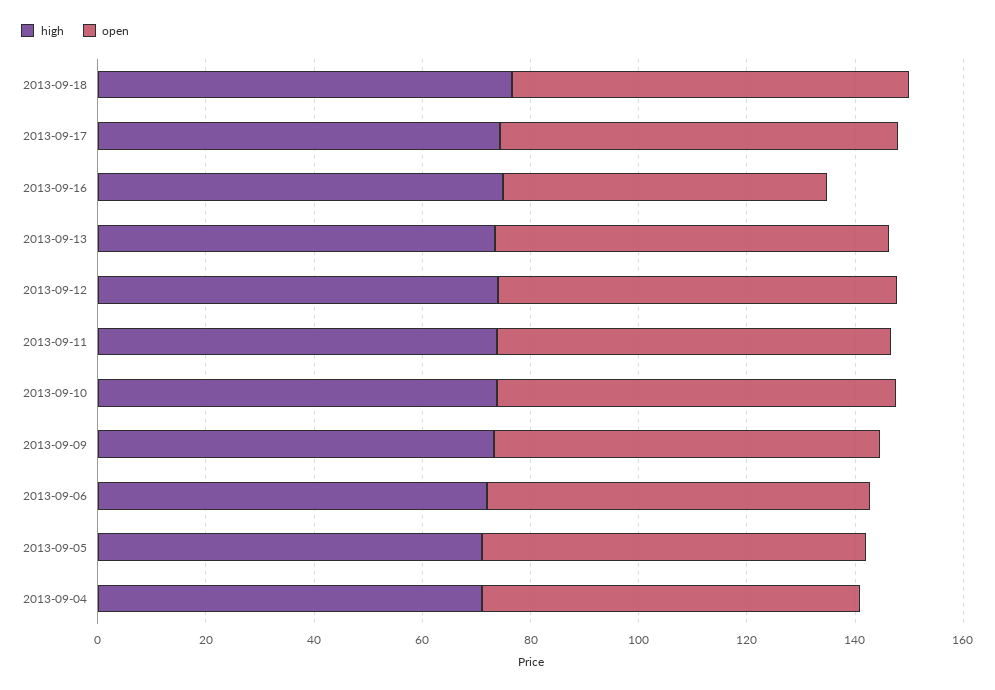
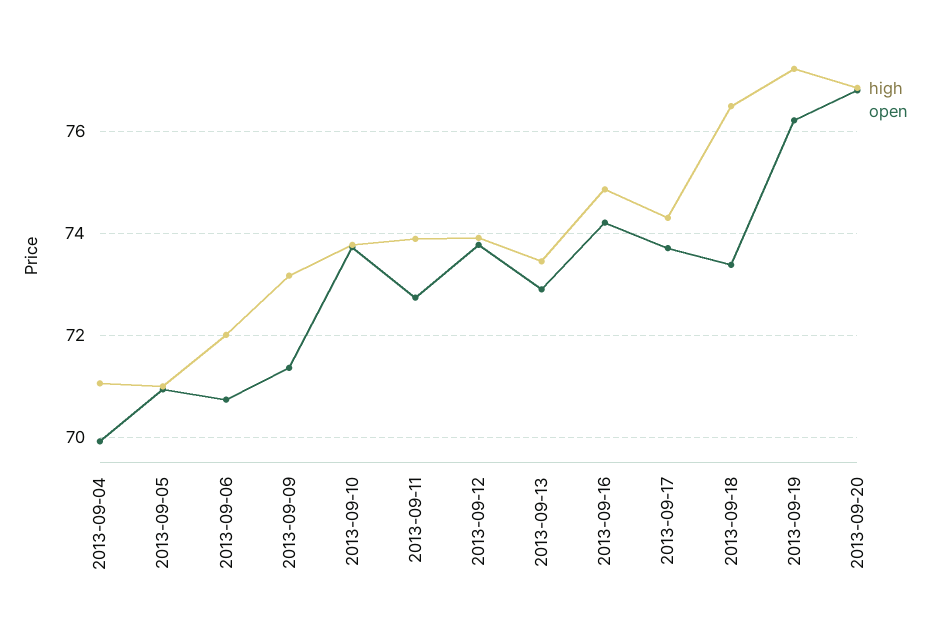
open, 2013-09-16: 60 -> 74.2
high, 2013-09-19: none -> 77.2
open, 2013-09-19: none -> 76.2
high, 2013-09-20: none -> 76.8
open, 2013-09-20: none -> 76.8

